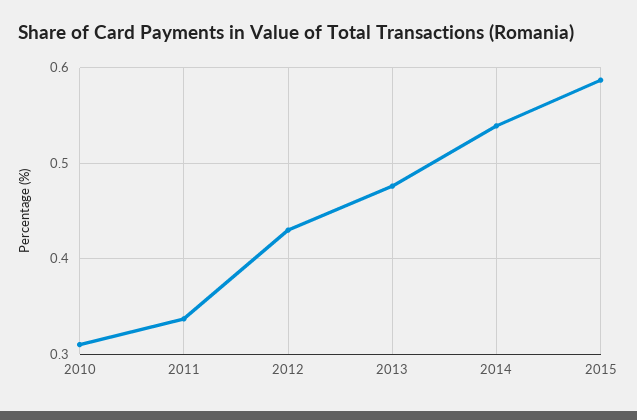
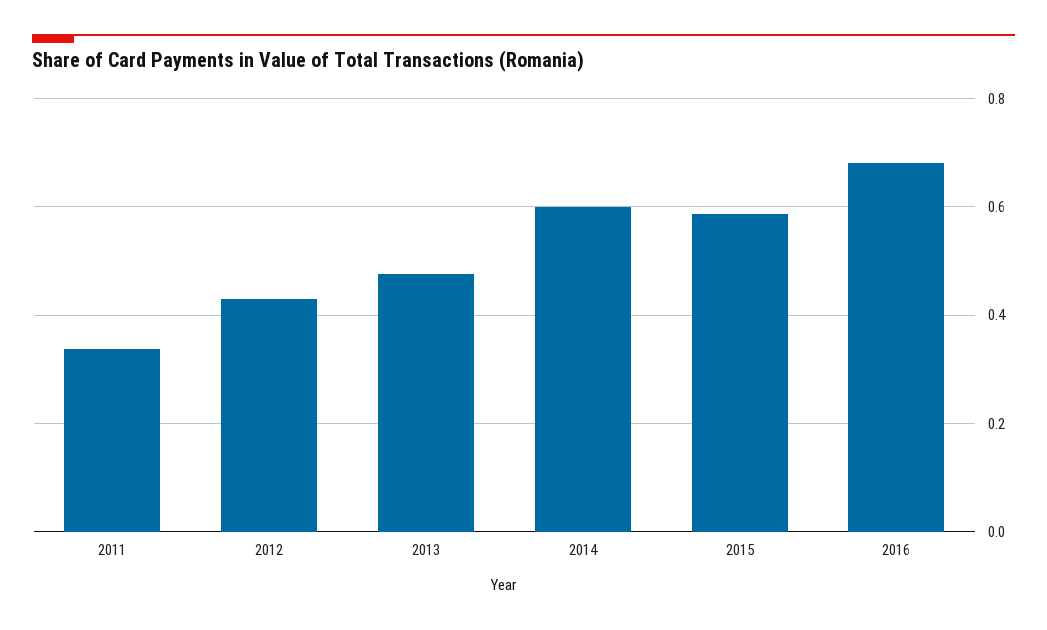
2010: 0.31 -> none
2014: 0.54 -> 0.6
2016: none -> 0.68

